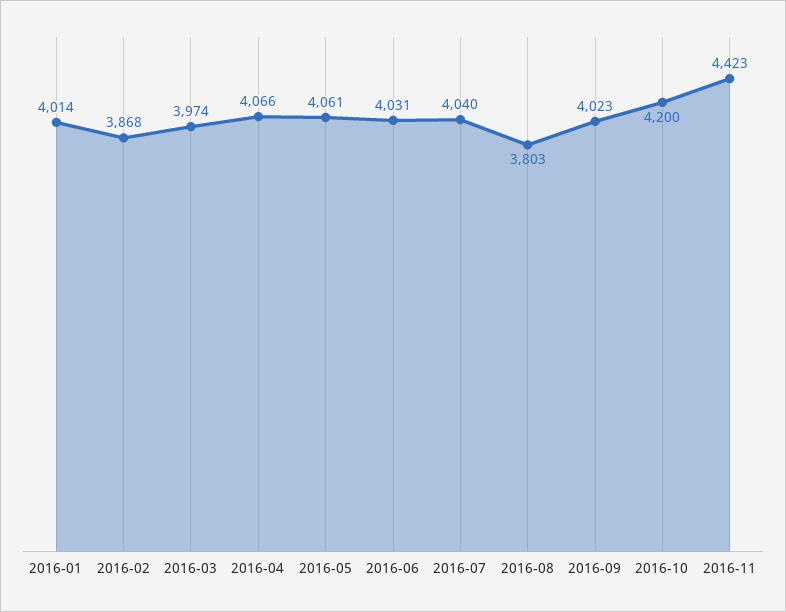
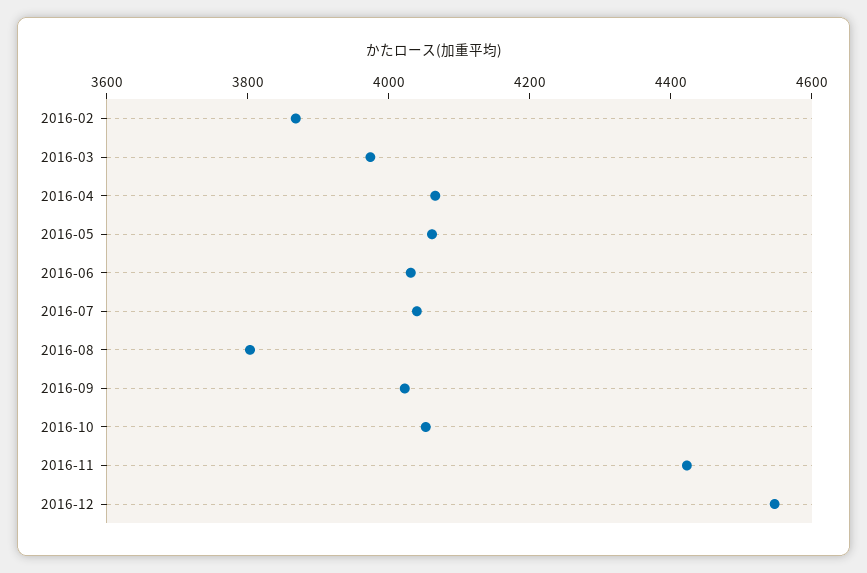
2016-01: 4014 -> none
2016-10: 4200 -> 4050
2016-12: none -> 4550

